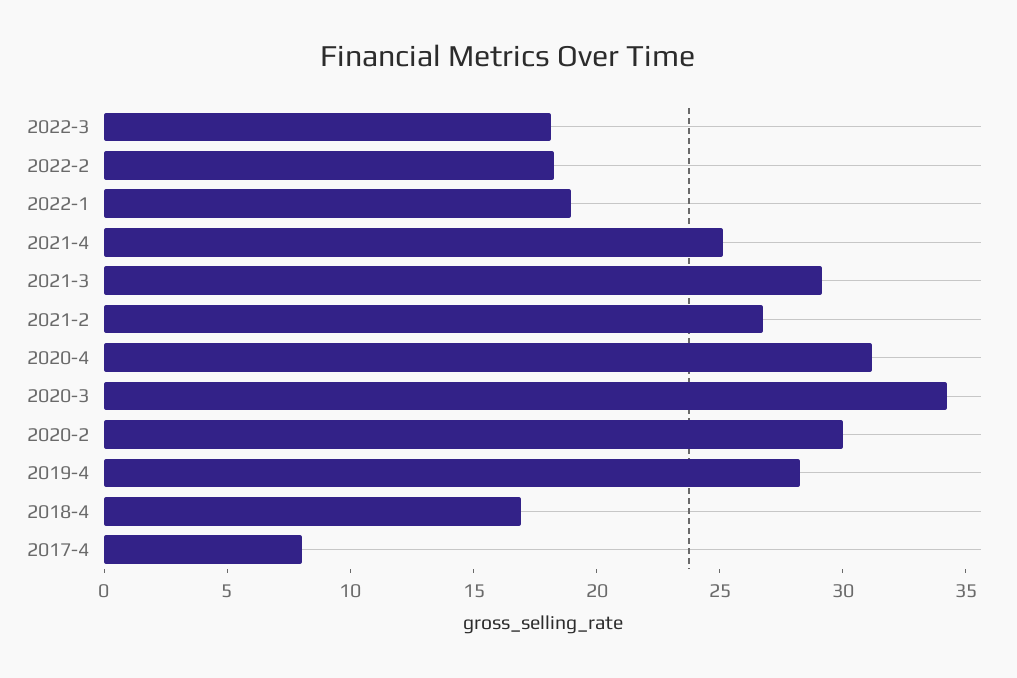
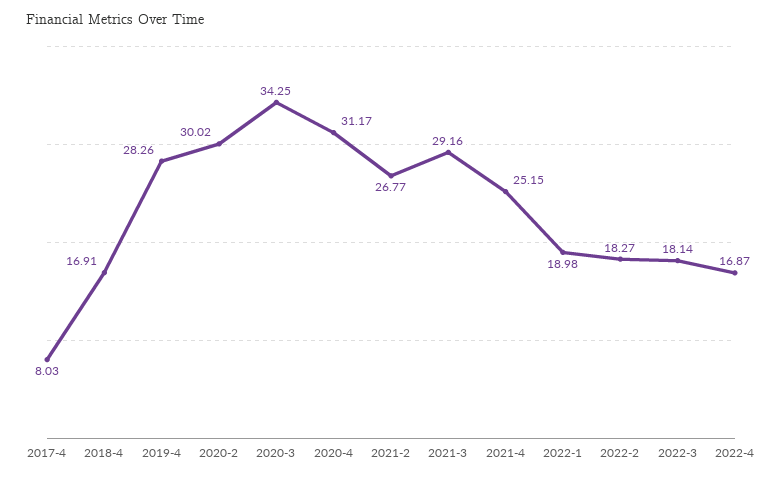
2022-4: none -> 16.87

